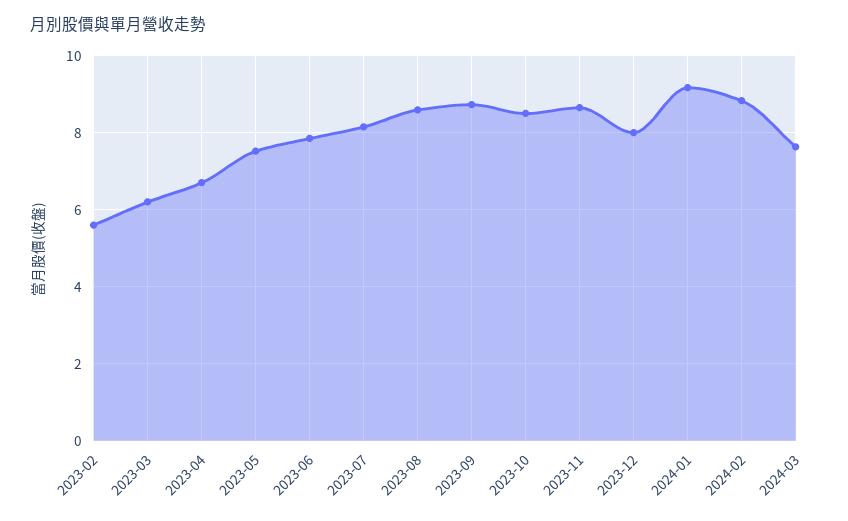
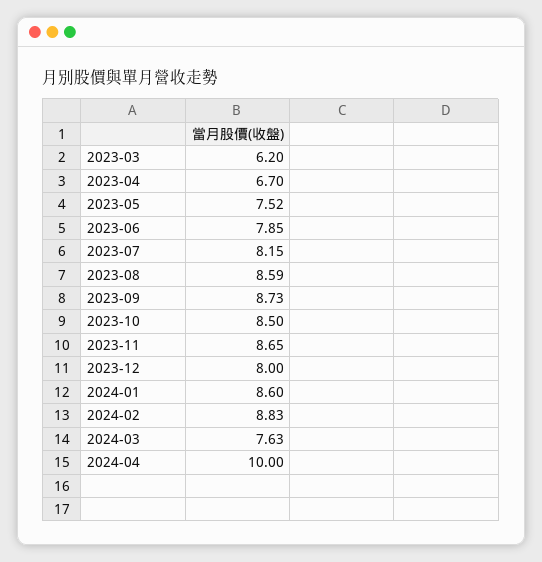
2023-02: 5.6 -> none
2024-01: 9.2 -> 8.6
2024-04: none -> 10

